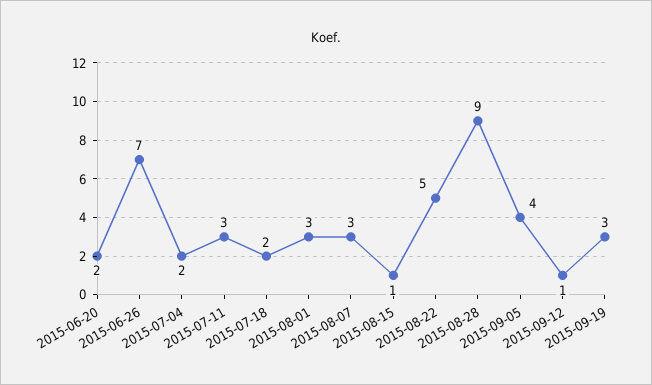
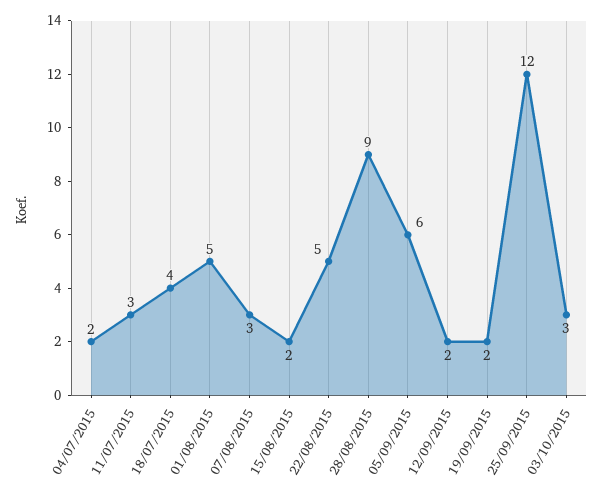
2015-06-20: 2 -> none
2015-06-26: 7 -> none
2015-07-18: 2 -> 4
2015-08-01: 3 -> 5
2015-08-15: 1 -> 2
2015-09-05: 4 -> 6
2015-09-12: 1 -> 2
2015-09-19: 3 -> 2
25/09/2015: none -> 12
03/10/2015: none -> 3

